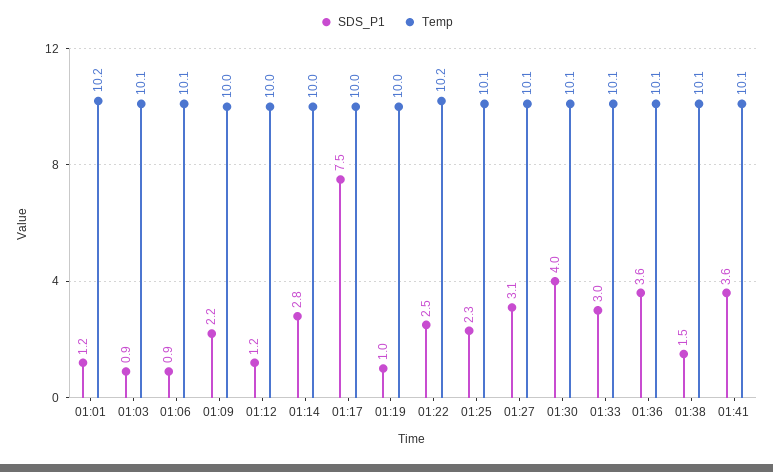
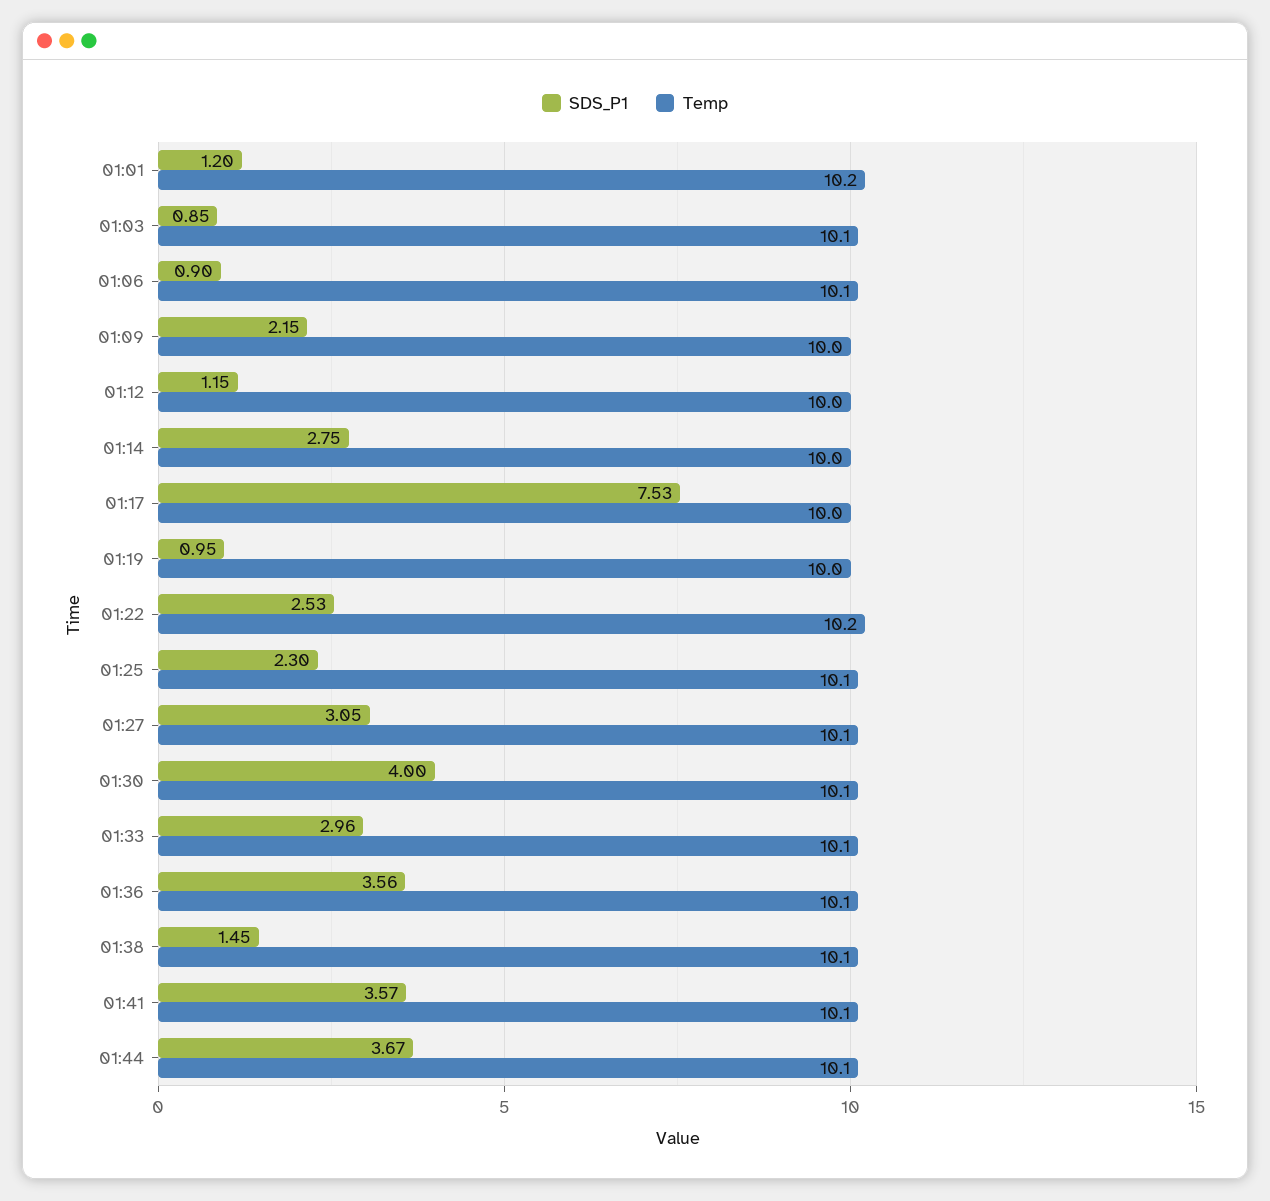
SDS_P1, 01:44: none -> 3.67
Temp, 01:44: none -> 10.1

